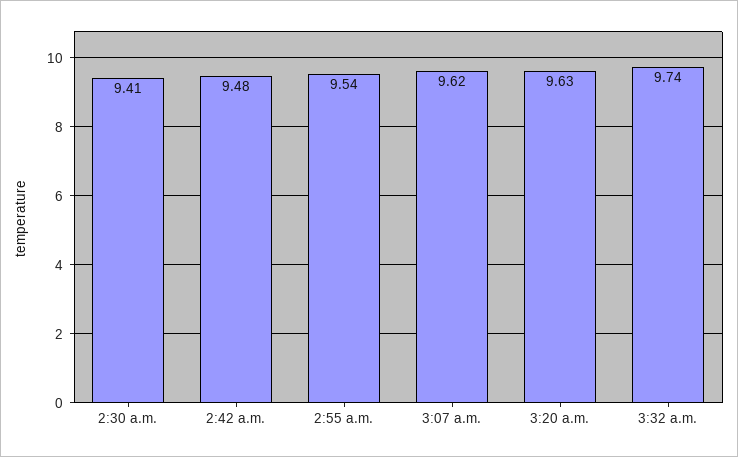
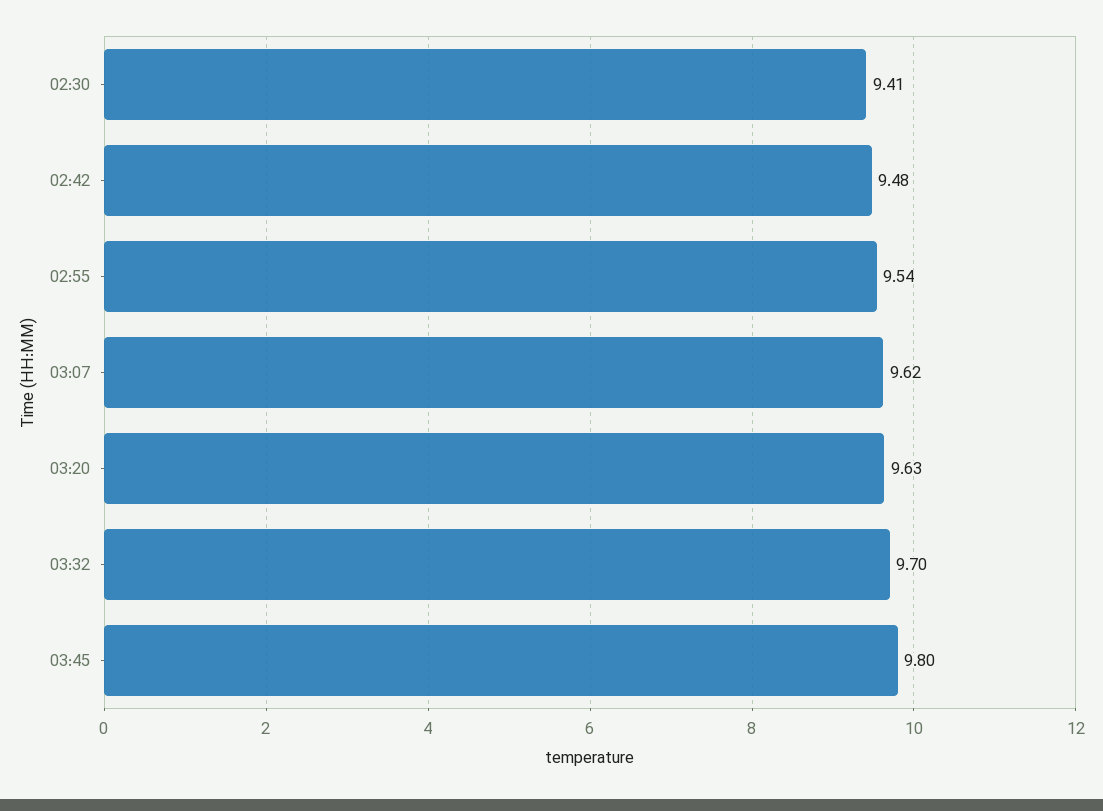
3:32 a.m.: 9.74 -> 9.7
03:45: none -> 9.8

